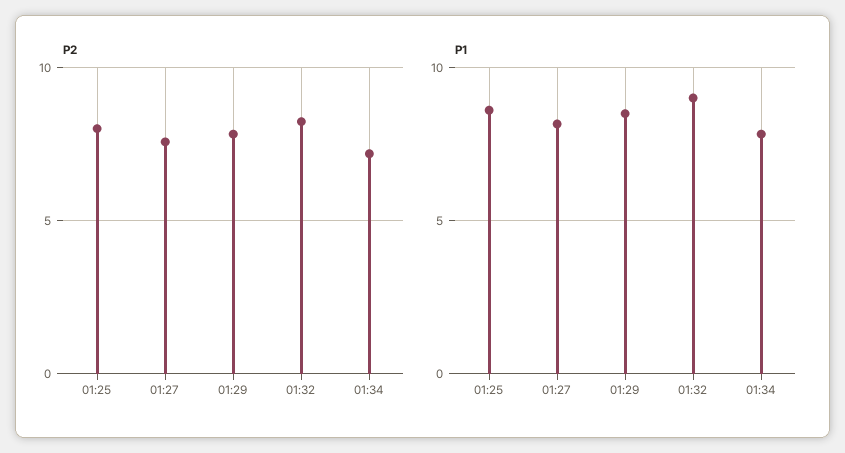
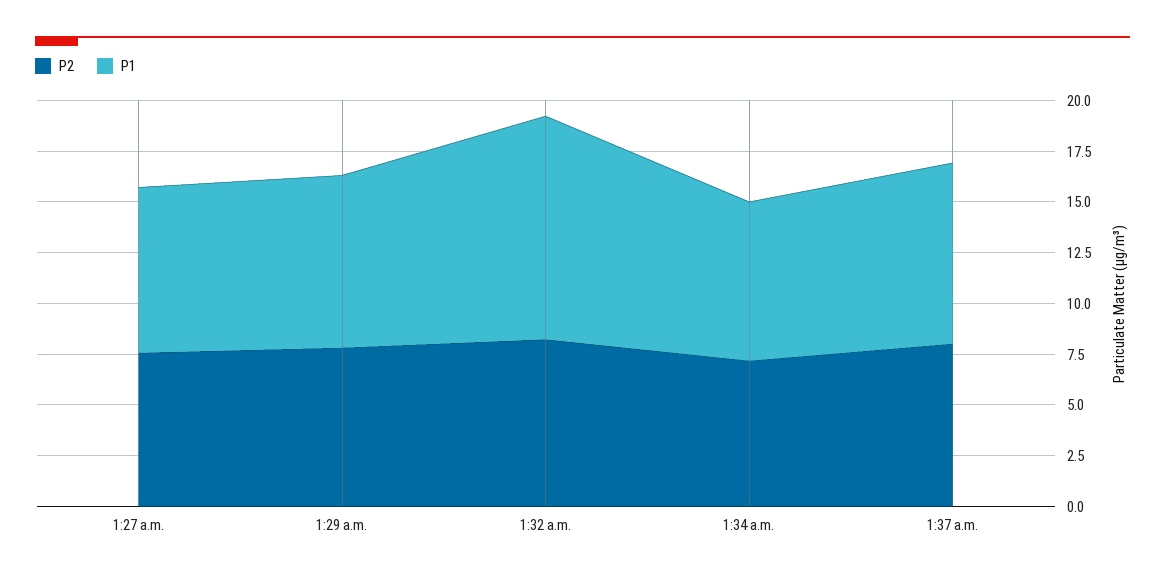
P2, 01:25: 8 -> none
P1, 01:25: 8.5 -> none
P1, 01:32: 9 -> 11
P2, 1:37 a.m.: none -> 8
P1, 1:37 a.m.: none -> 9

